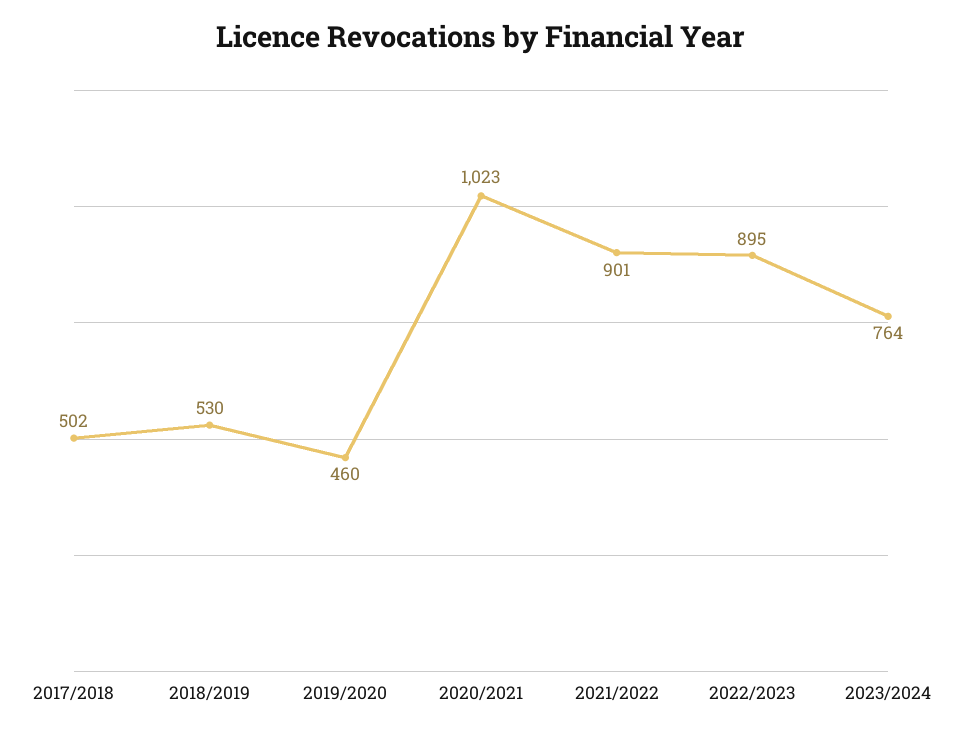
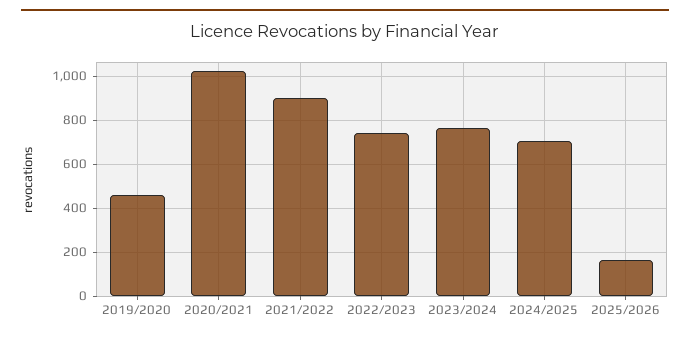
2017/2018: 502 -> none
2018/2019: 530 -> none
2022/2023: 895 -> 750
2024/2025: none -> 700
2025/2026: none -> 150

